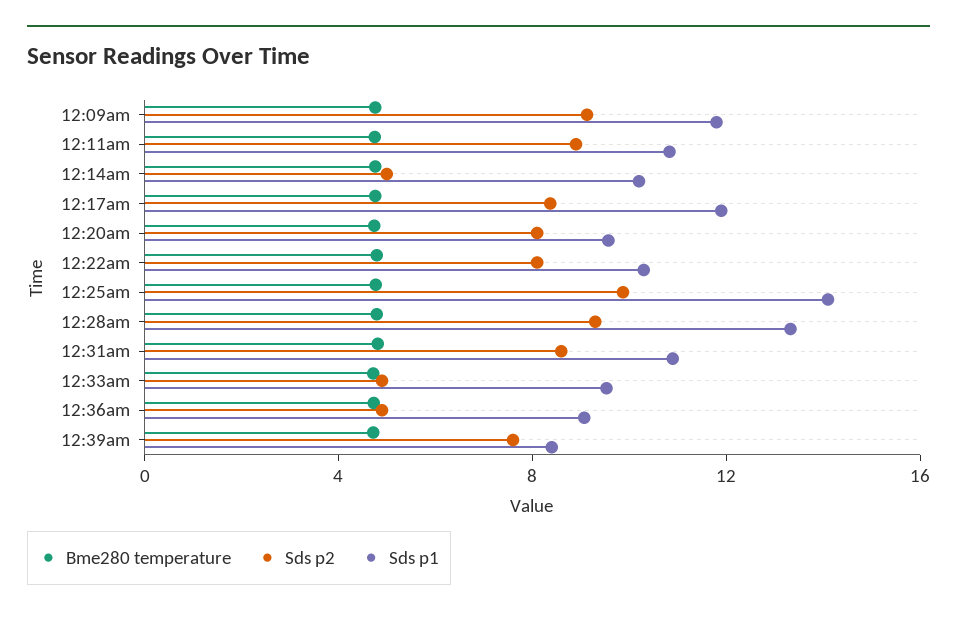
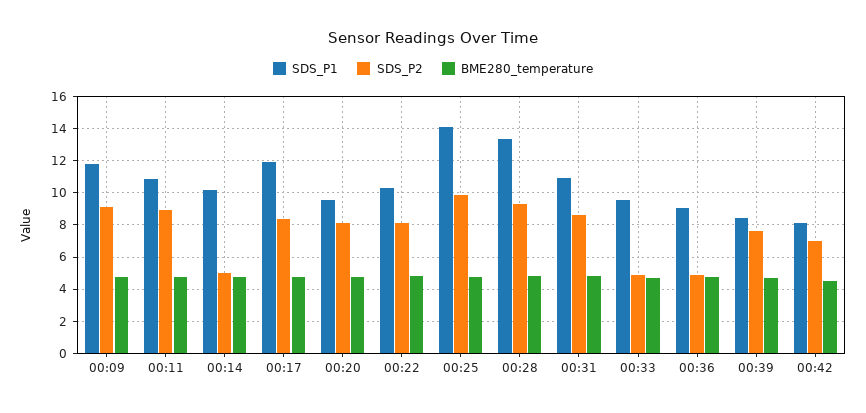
Sds p1, 00:42: none -> 8
Sds p2, 00:42: none -> 7
Bme280 temperature, 00:42: none -> 4.5

